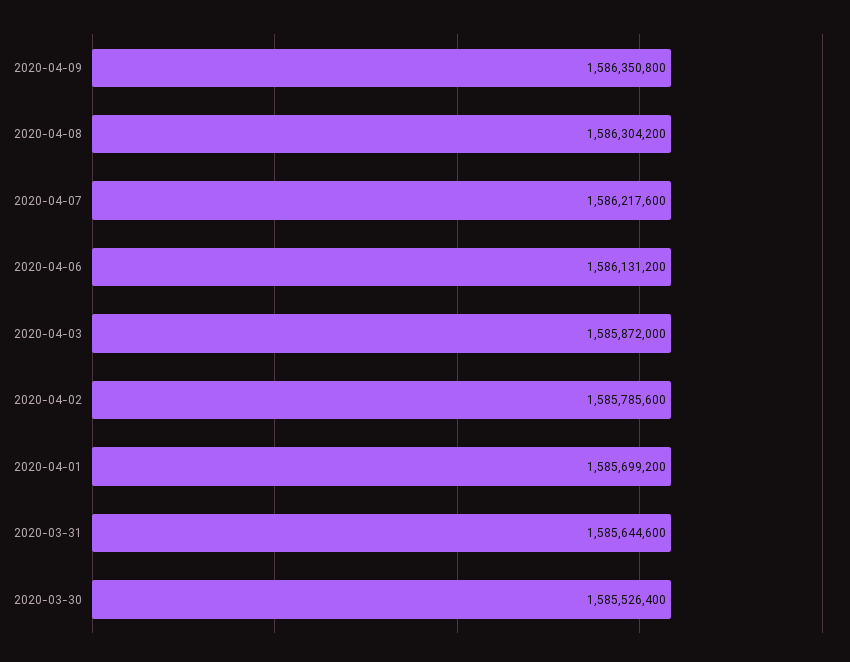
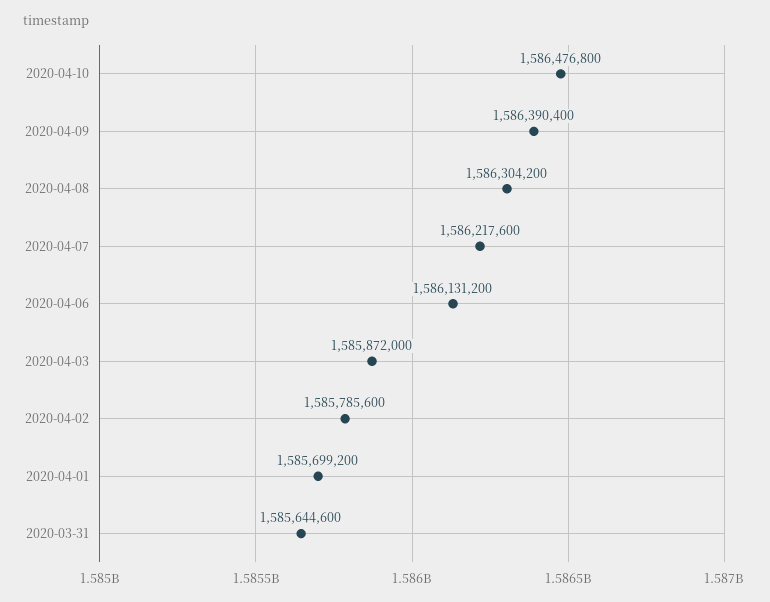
2020-04-09: 1586350800 -> 1586390400
2020-03-30: 1585526400 -> none
2020-04-10: none -> 1586476800

